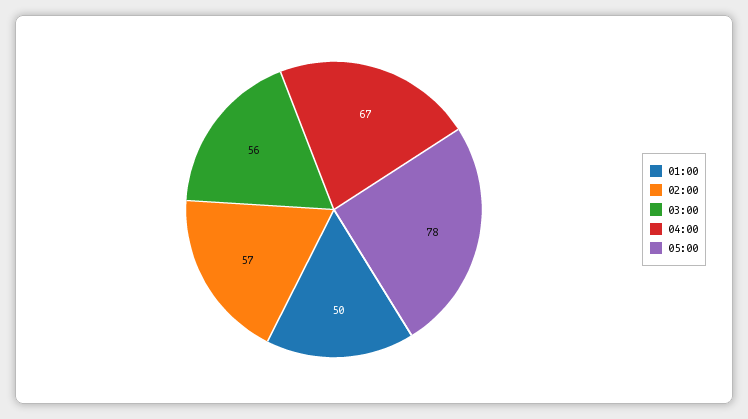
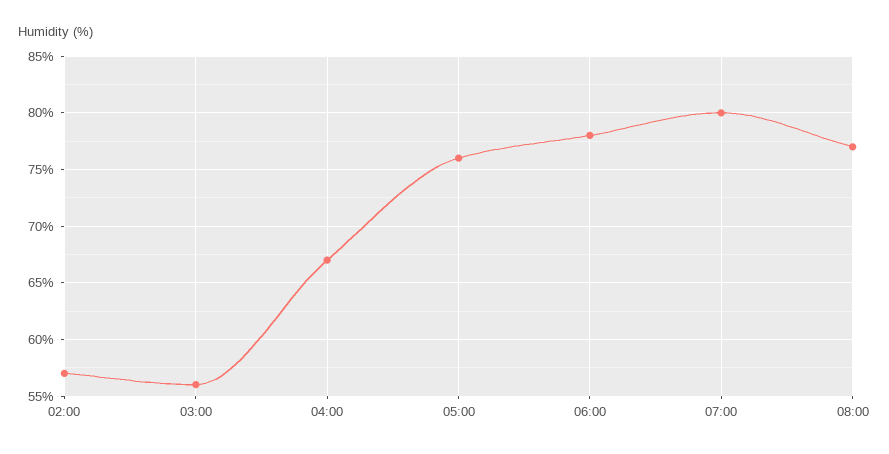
01:00: 50 -> none
05:00: 78 -> 76
06:00: none -> 78
07:00: none -> 80
08:00: none -> 77

